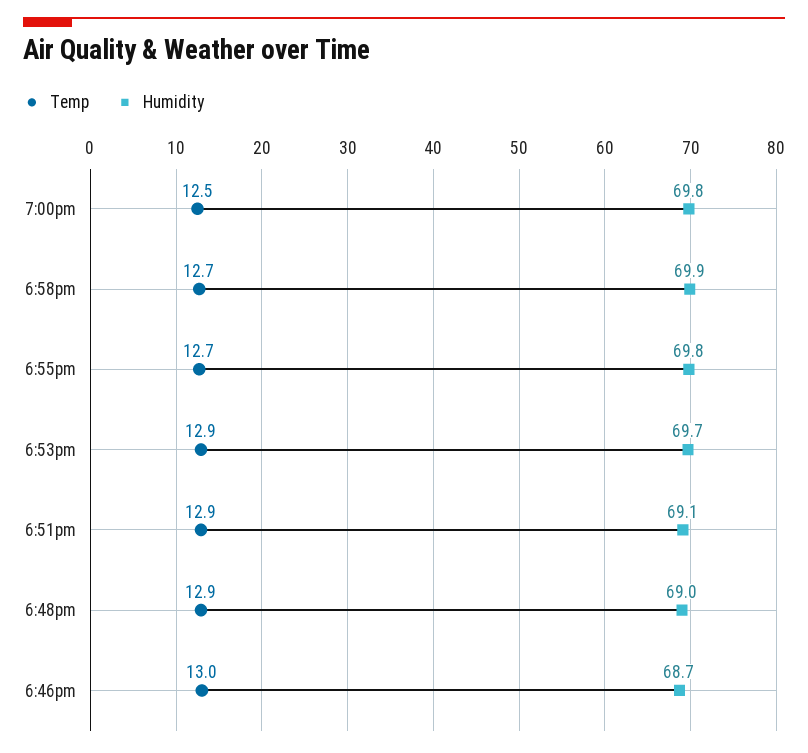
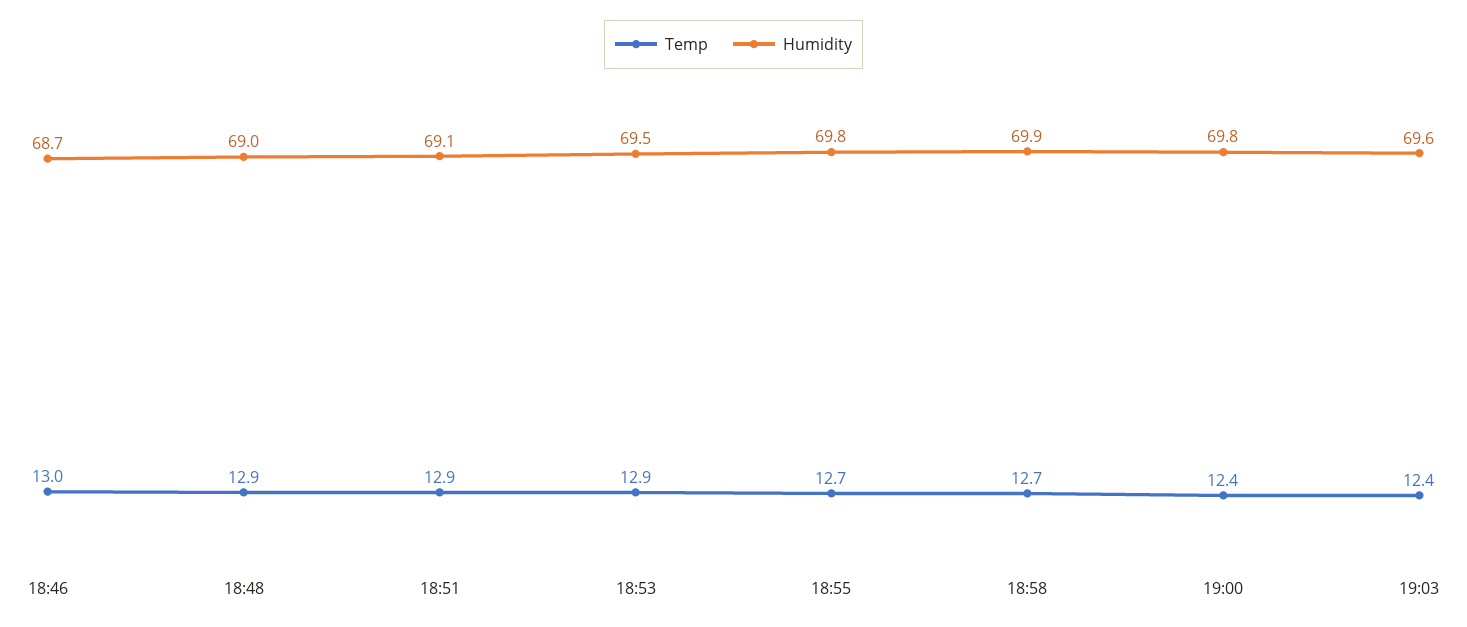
Temp, 7:00pm: 12.5 -> 12.4
Humidity, 6:53pm: 69.7 -> 69.5
Temp, 19:03: none -> 12.4
Humidity, 19:03: none -> 69.6

